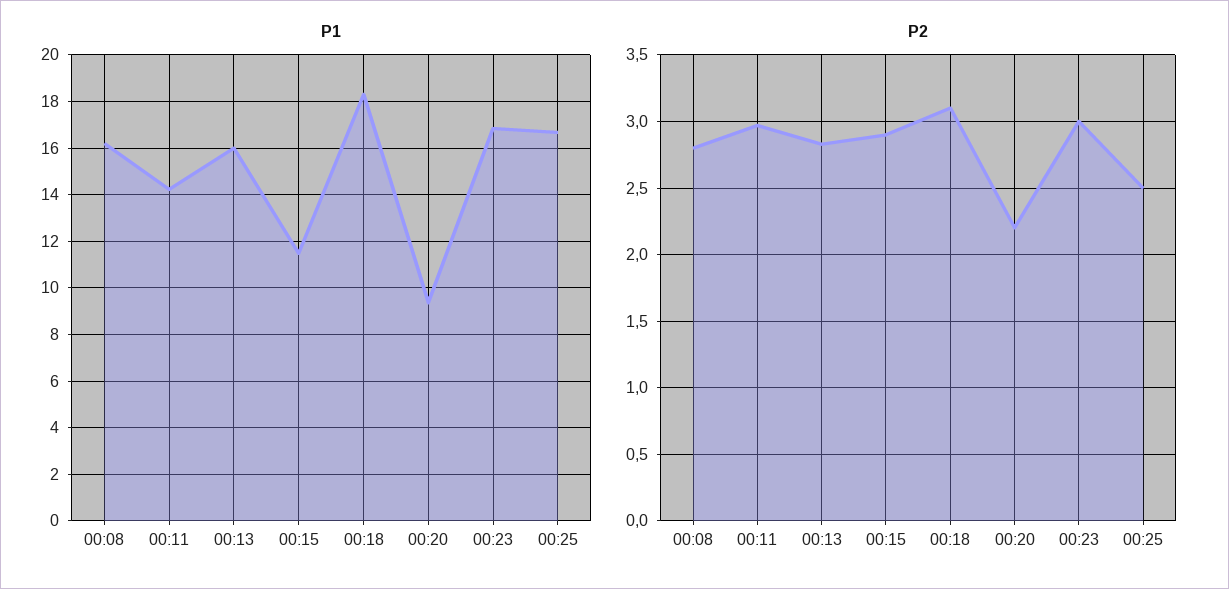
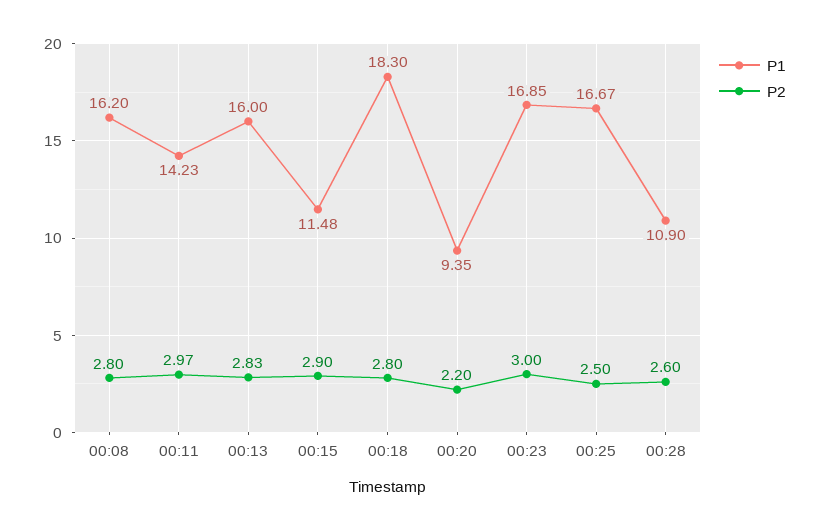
P2, 00:18: 3.1 -> 2.8
P1, 00:28: none -> 10.9
P2, 00:28: none -> 2.6

